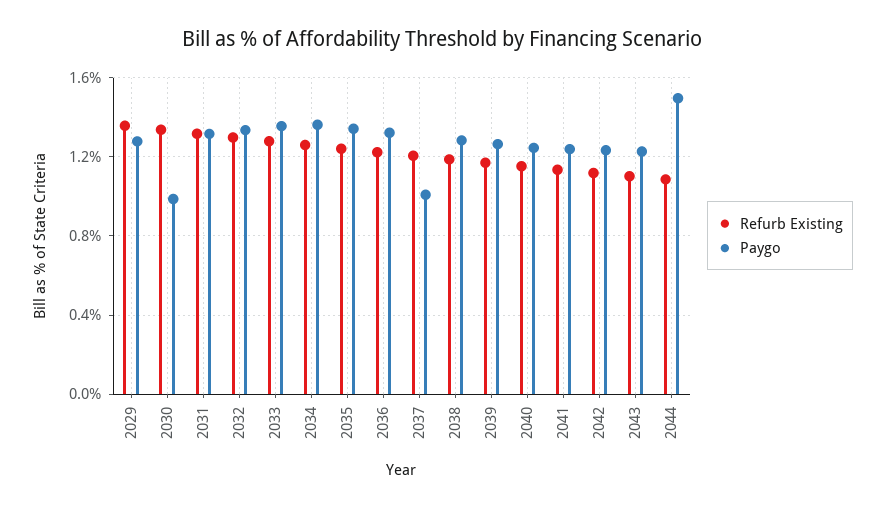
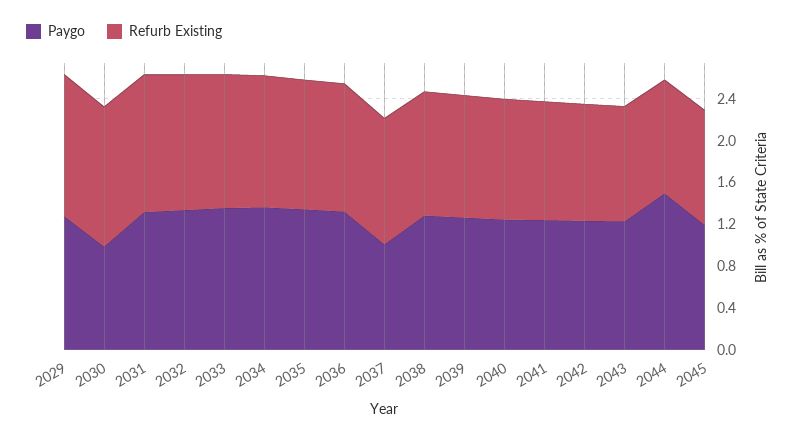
Paygo, 2045: none -> 1.2
Refurb Existing, 2045: none -> 1.1

